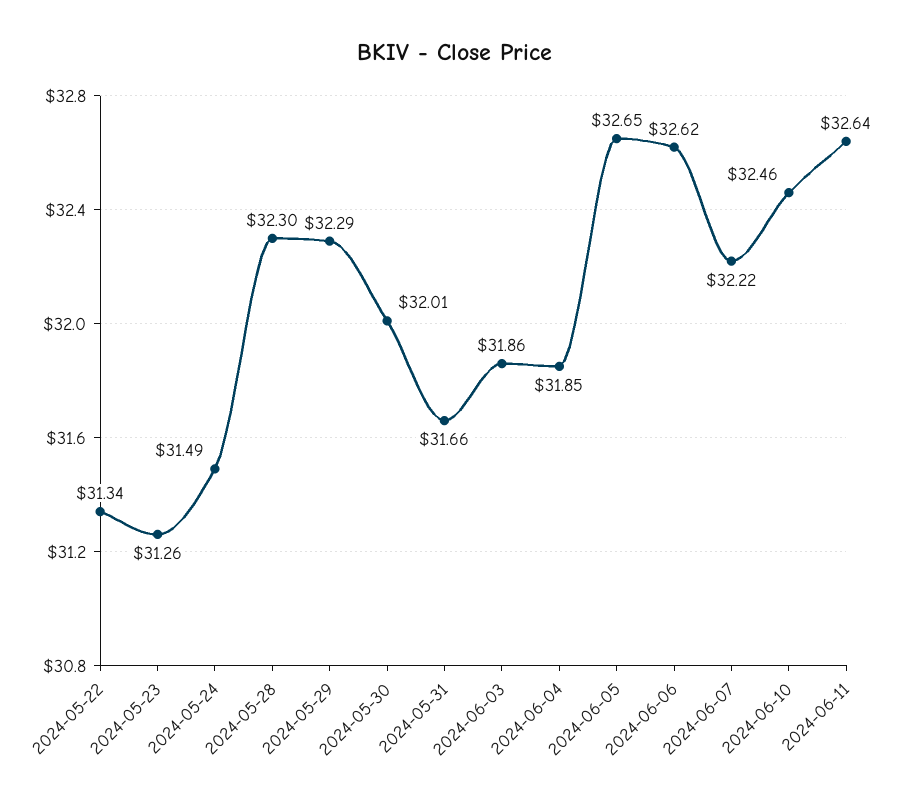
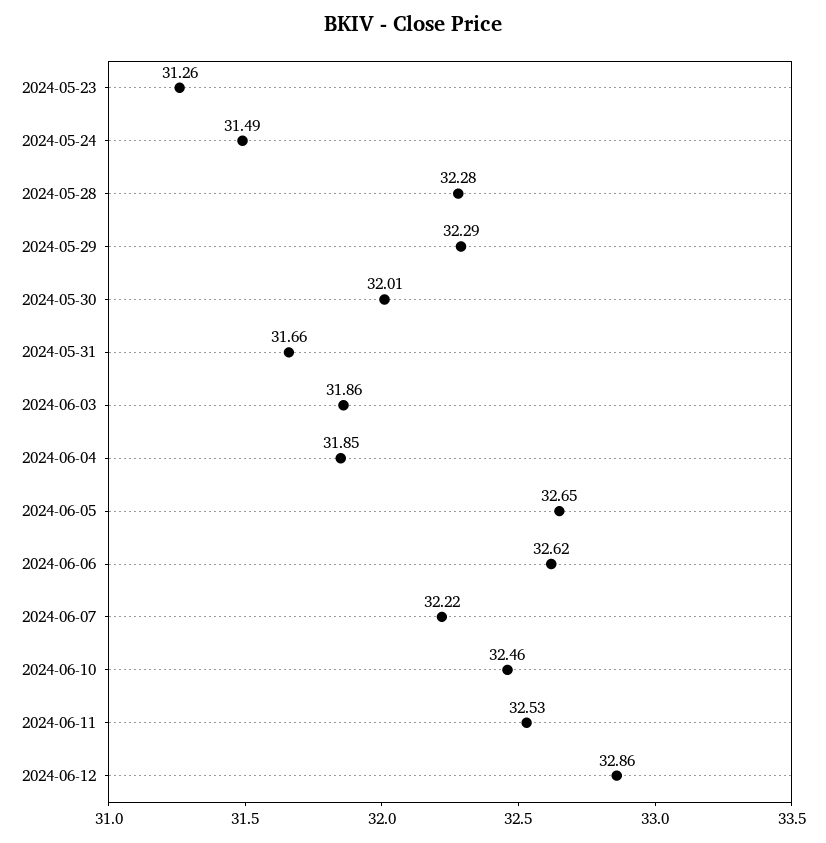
2024-05-22: 31.34 -> none
2024-05-28: 32.3 -> 32.28
2024-06-11: 32.64 -> 32.53
2024-06-12: none -> 32.86

